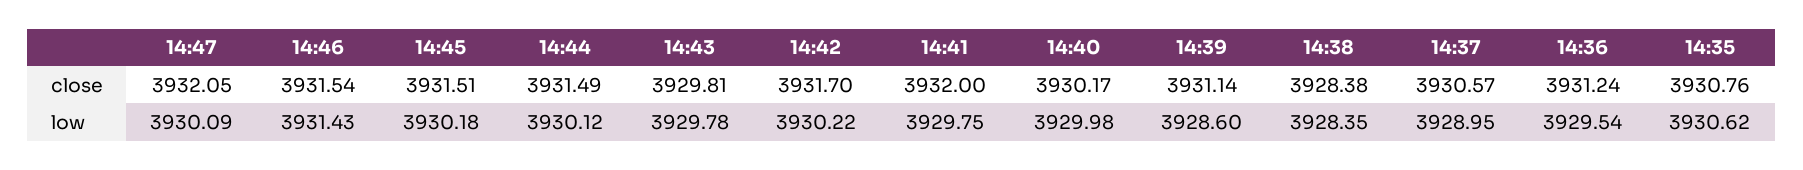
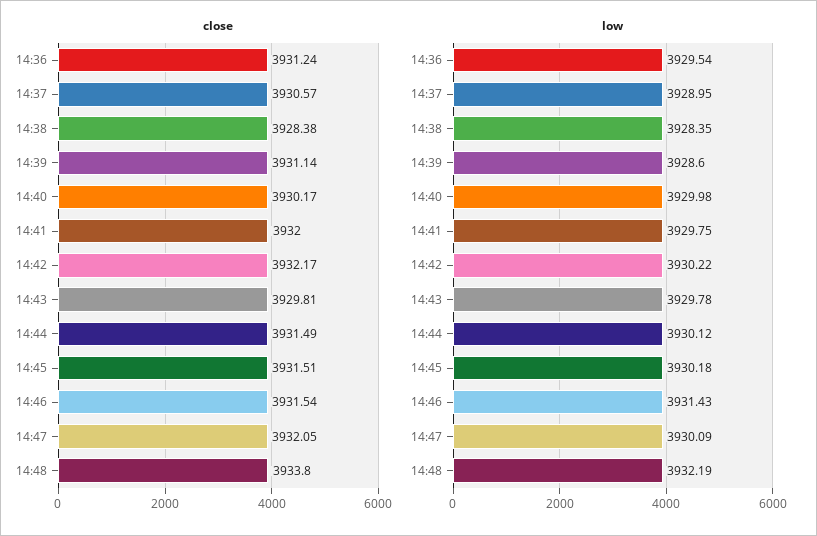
close, 14:42: 3931.7 -> 3932.17
close, 14:35: 3930.76 -> none
low, 14:35: 3930.62 -> none
close, 14:48: none -> 3933.8
low, 14:48: none -> 3932.19

